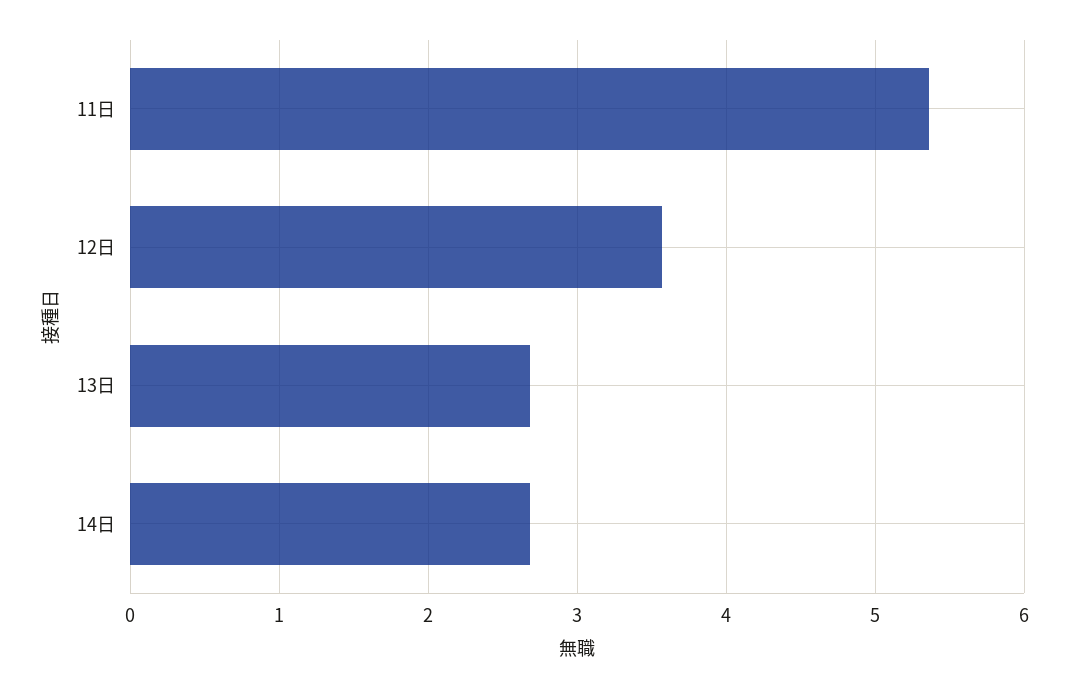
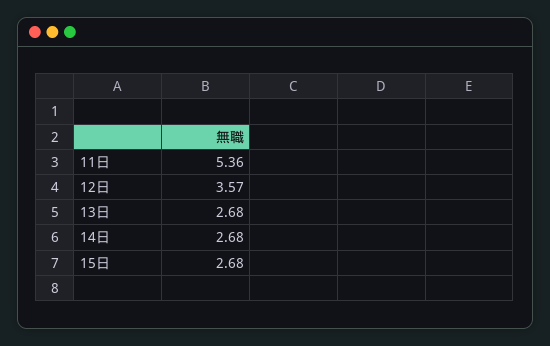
15日: none -> 2.68

